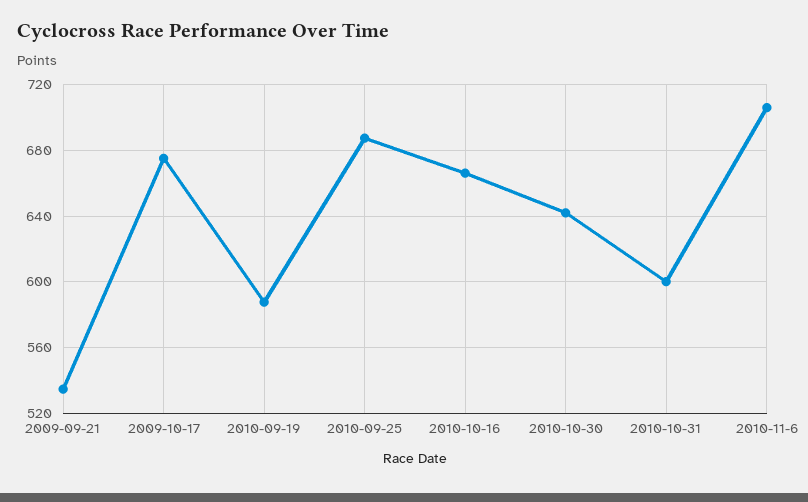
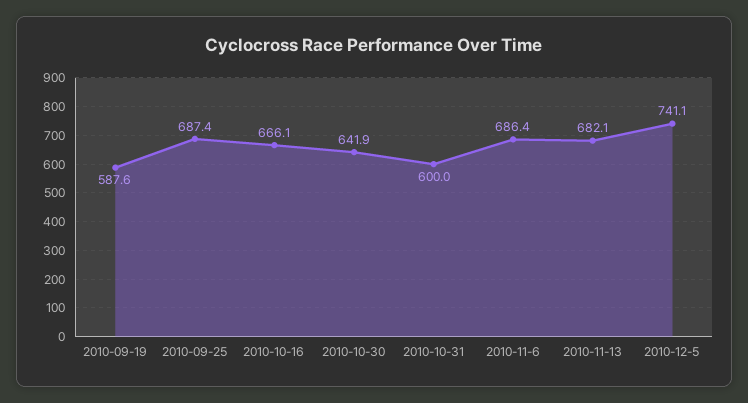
2009-09-21: 535 -> none
2009-10-17: 675 -> none
2010-11-6: 705 -> 686.4
2010-11-13: none -> 682.1
2010-12-5: none -> 741.1

